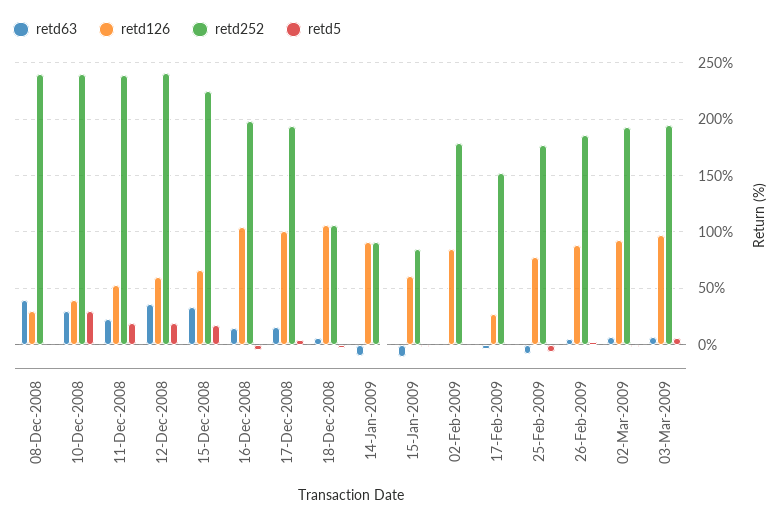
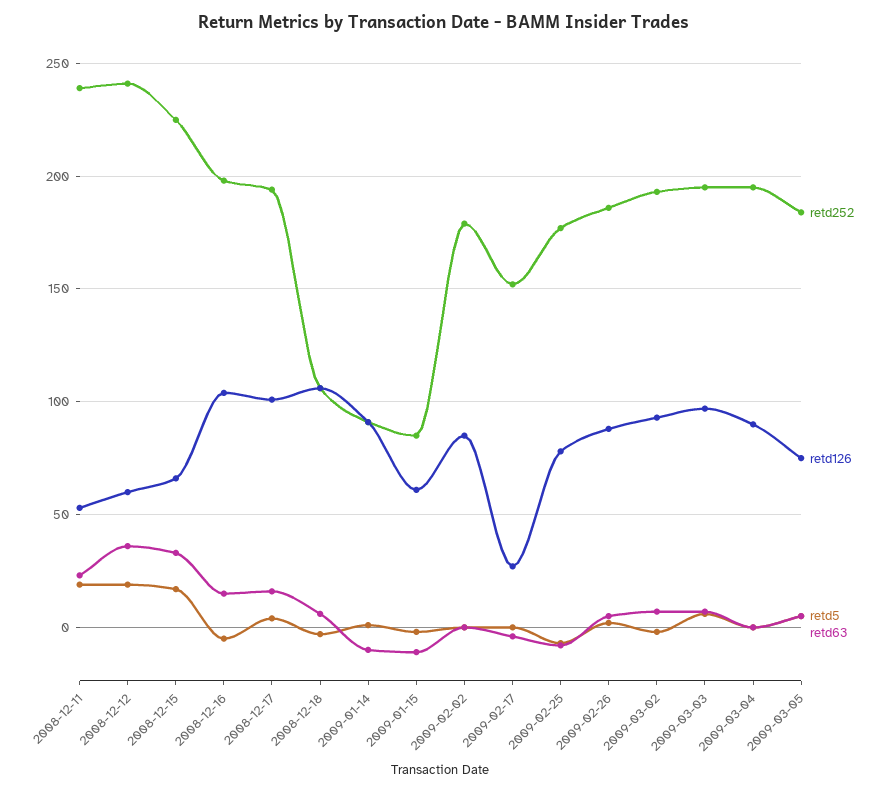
retd63, 08-Dec-2008: 40 -> none
retd126, 08-Dec-2008: 30 -> none
retd252, 08-Dec-2008: 240 -> none
retd5, 08-Dec-2008: 0 -> none
retd63, 10-Dec-2008: 30 -> none
retd126, 10-Dec-2008: 40 -> none
retd252, 10-Dec-2008: 240 -> none
retd5, 10-Dec-2008: 30 -> none
retd252, 2009-03-04: none -> 195
retd126, 2009-03-04: none -> 90
retd5, 2009-03-04: none -> 0
retd63, 2009-03-04: none -> 0
retd252, 2009-03-05: none -> 185
retd126, 2009-03-05: none -> 75
retd5, 2009-03-05: none -> 5
retd63, 2009-03-05: none -> 5

